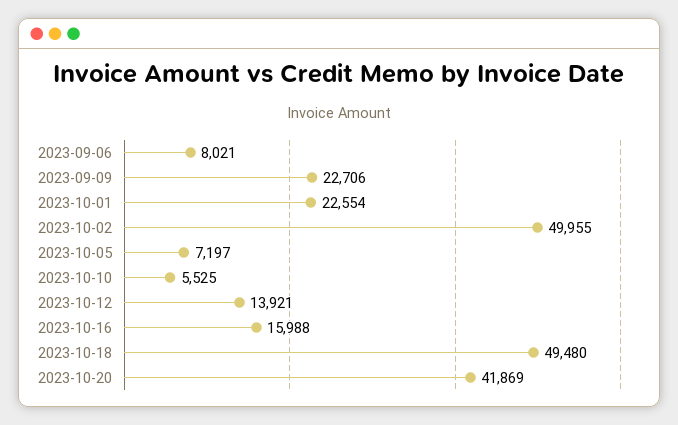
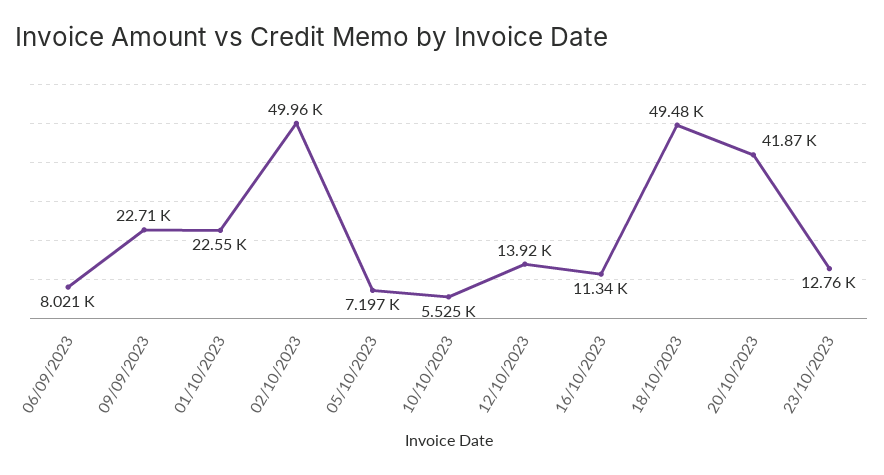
2023-10-16: 15988 -> 11340
23/10/2023: none -> 12760

